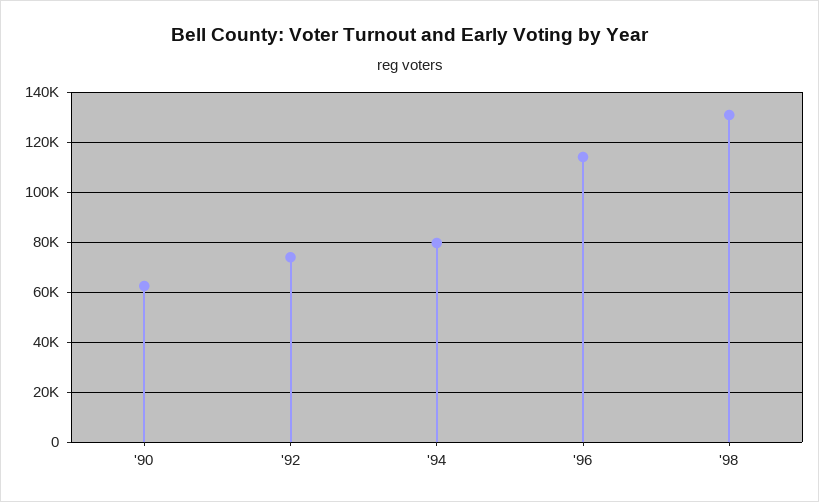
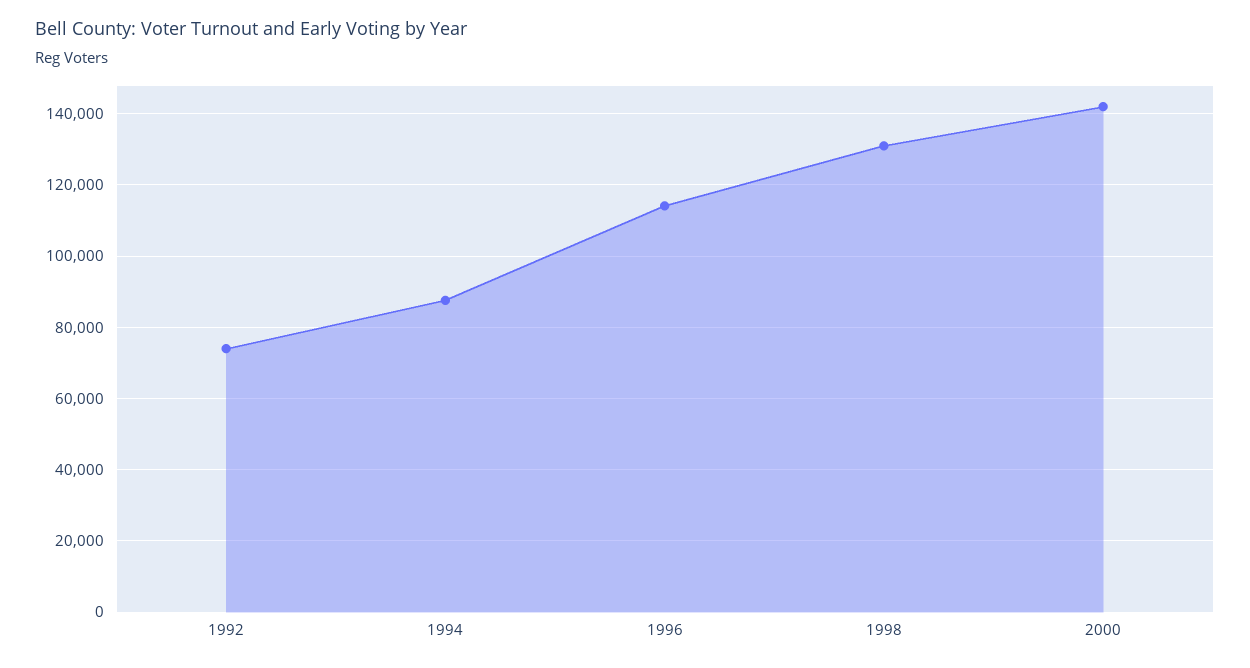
'90: 62500 -> none
'94: 80000 -> 88000
2000: none -> 142000

